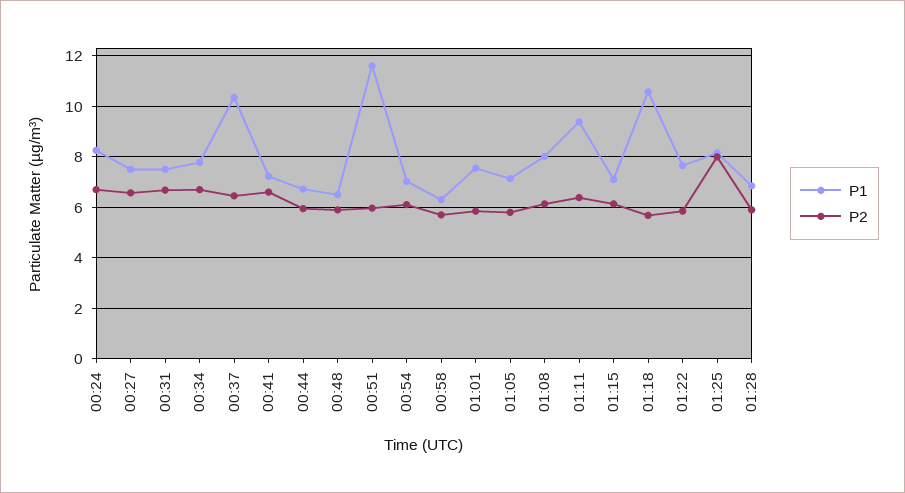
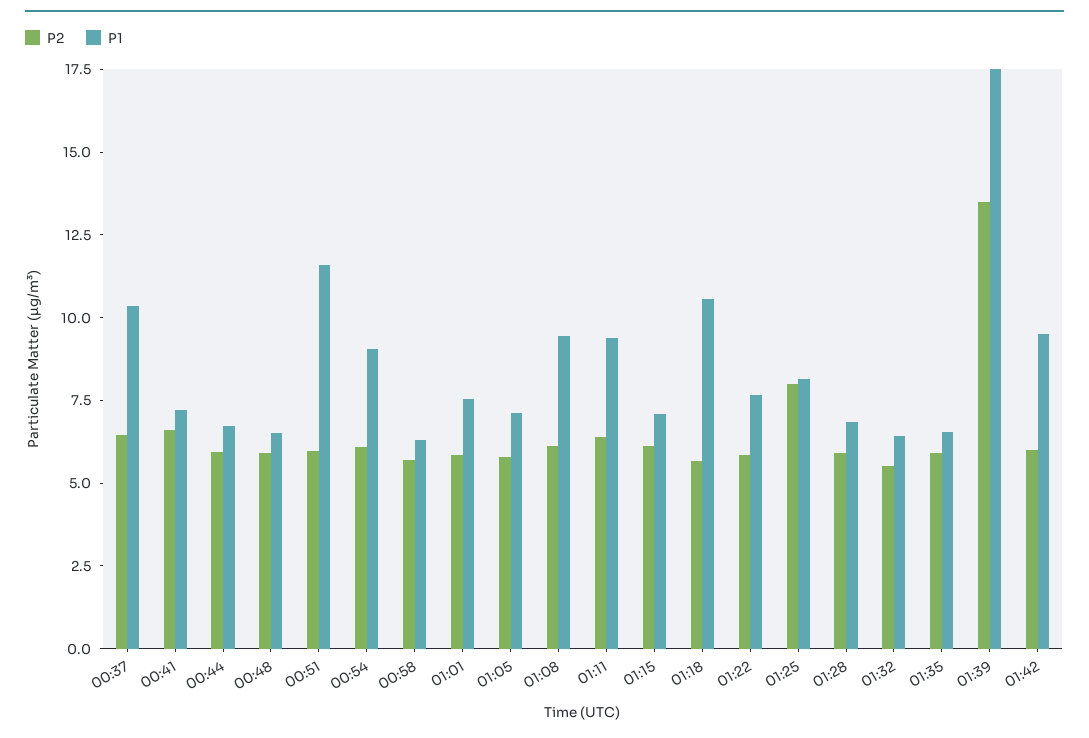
P1, 00:24: 8.25 -> none
P2, 00:24: 6.75 -> none
P1, 00:27: 7.5 -> none
P2, 00:27: 6.5 -> none
P1, 00:31: 7.5 -> none
P2, 00:31: 6.75 -> none
P1, 00:34: 7.75 -> none
P2, 00:34: 6.75 -> none
P1, 00:54: 7 -> 9
P1, 01:08: 8 -> 9.5
P2, 01:32: none -> 5.5
P1, 01:32: none -> 6.5
P2, 01:35: none -> 6
P1, 01:35: none -> 6.5
P2, 01:39: none -> 13.5
P1, 01:39: none -> 17.5
P2, 01:42: none -> 6
P1, 01:42: none -> 9.5

